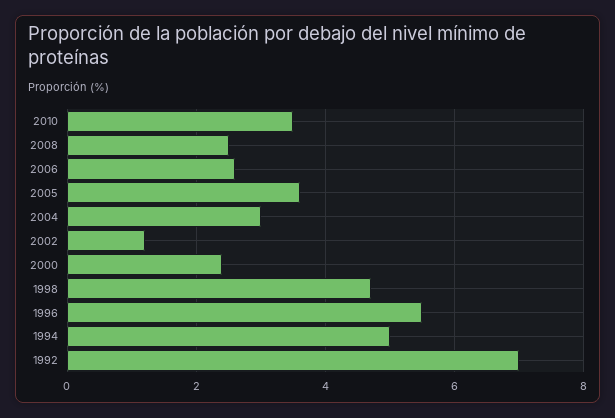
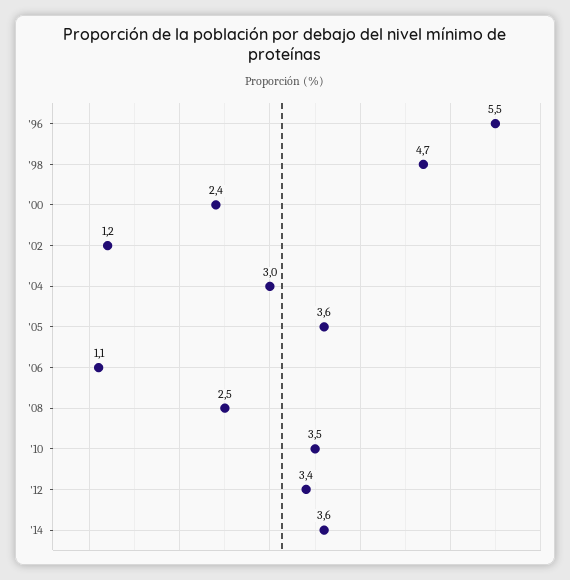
2006: 2.5 -> 1.1
1994: 5 -> none
1992: 7 -> none
'12: none -> 3.4
'14: none -> 3.6

